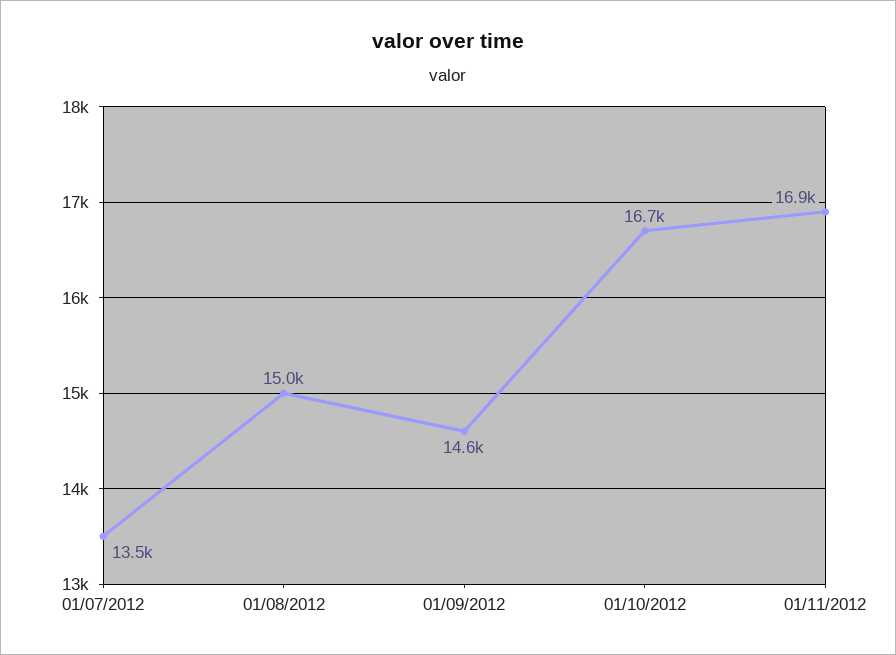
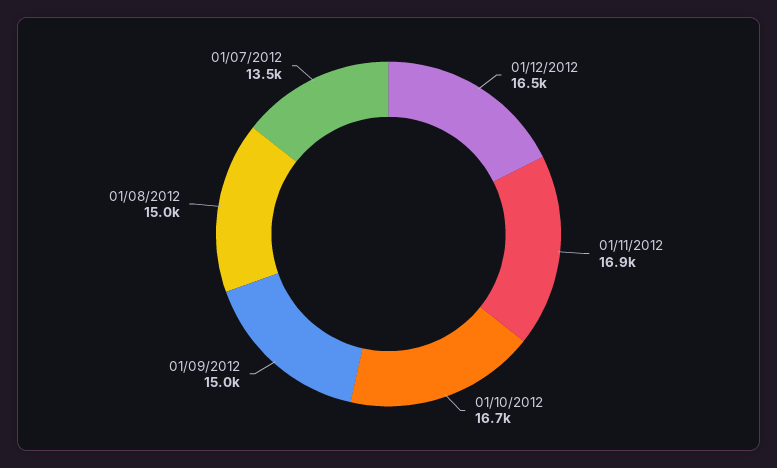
01/09/2012: 14600 -> 15000
01/12/2012: none -> 16500

